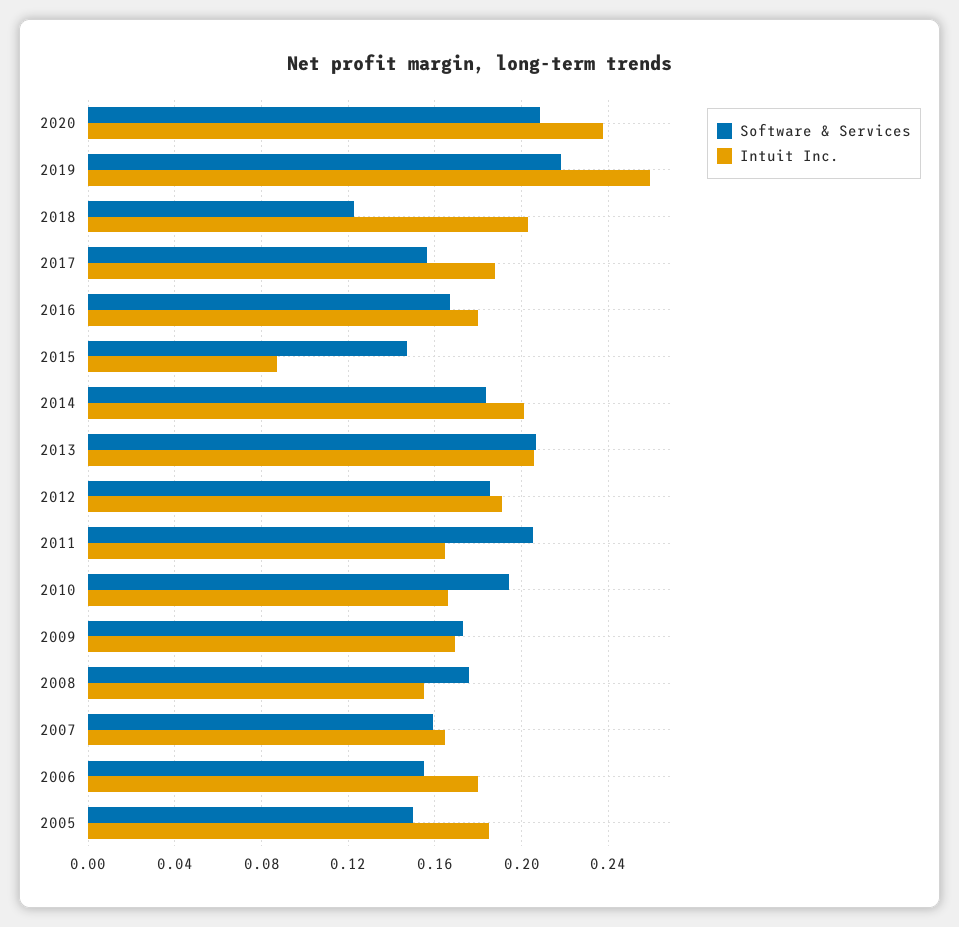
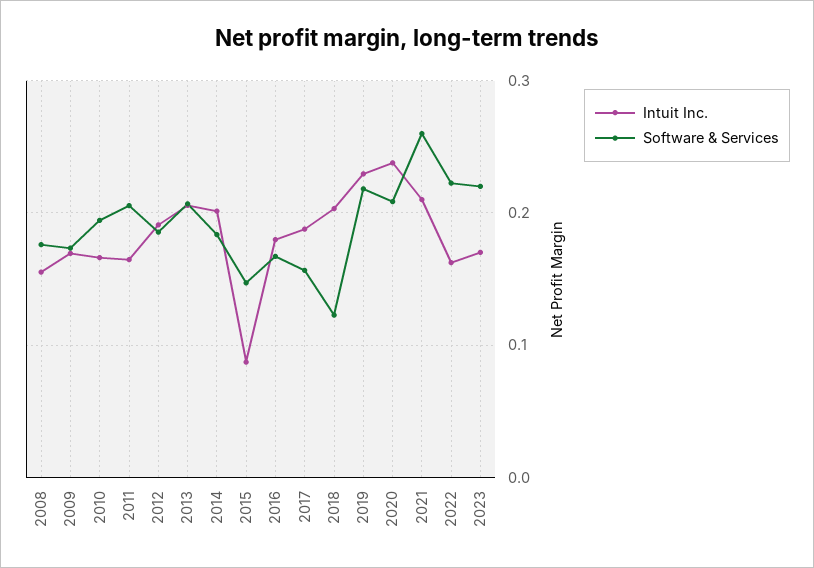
Intuit Inc., 2019: 0.26 -> 0.23
Software & Services, 2007: 0.16 -> none
Intuit Inc., 2007: 0.165 -> none
Software & Services, 2006: 0.155 -> none
Intuit Inc., 2006: 0.18 -> none
Software & Services, 2005: 0.15 -> none
Intuit Inc., 2005: 0.185 -> none
Intuit Inc., 2021: none -> 0.21
Software & Services, 2021: none -> 0.26
Intuit Inc., 2022: none -> 0.16
Software & Services, 2022: none -> 0.22
Intuit Inc., 2023: none -> 0.17
Software & Services, 2023: none -> 0.22

